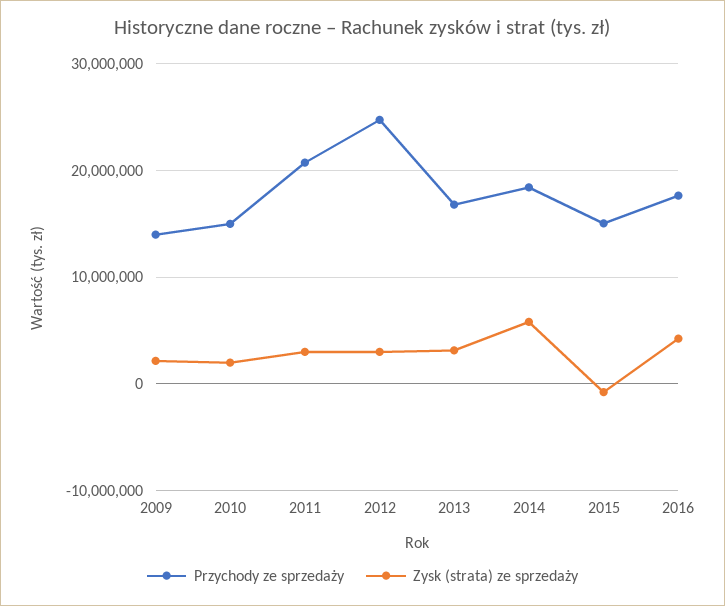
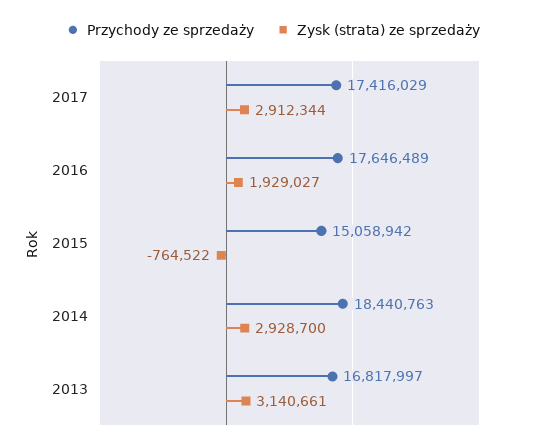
Przychody ze sprzedaży, 2009: 14000000 -> none
Zysk (strata) ze sprzedaży, 2009: 2000000 -> none
Przychody ze sprzedaży, 2010: 15000000 -> none
Zysk (strata) ze sprzedaży, 2010: 2000000 -> none
Przychody ze sprzedaży, 2011: 21000000 -> none
Zysk (strata) ze sprzedaży, 2011: 3000000 -> none
Przychody ze sprzedaży, 2012: 25000000 -> none
Zysk (strata) ze sprzedaży, 2012: 3000000 -> none
Zysk (strata) ze sprzedaży, 2014: 6000000 -> 2928700
Zysk (strata) ze sprzedaży, 2016: 4000000 -> 1929027
Przychody ze sprzedaży, 2017: none -> 17416029
Zysk (strata) ze sprzedaży, 2017: none -> 2912344

